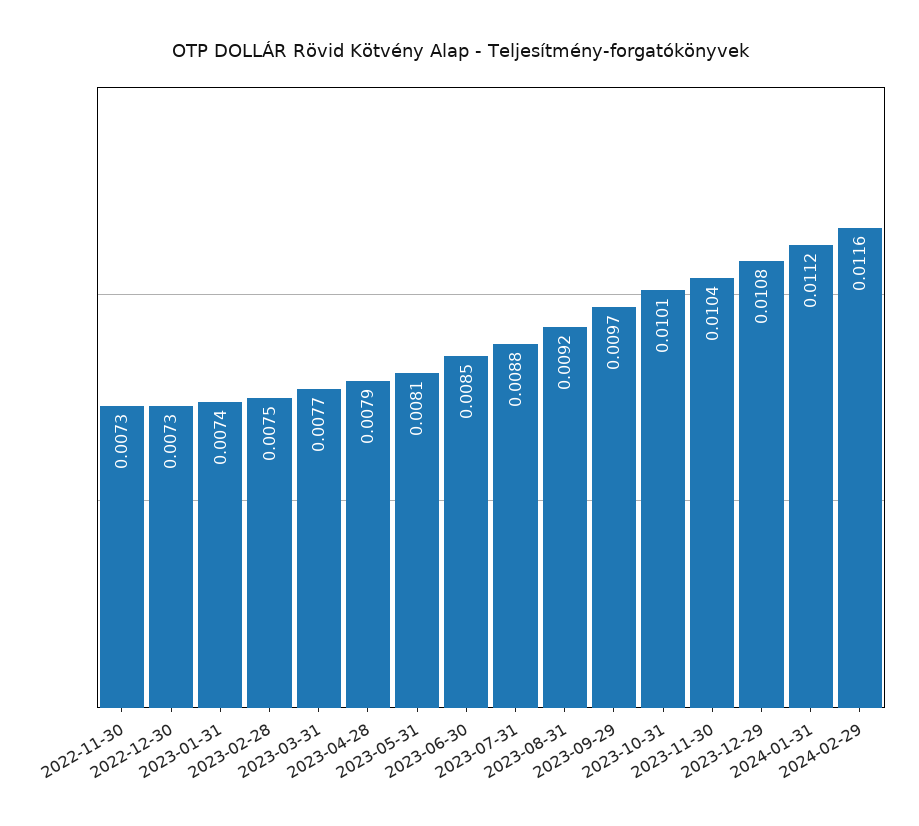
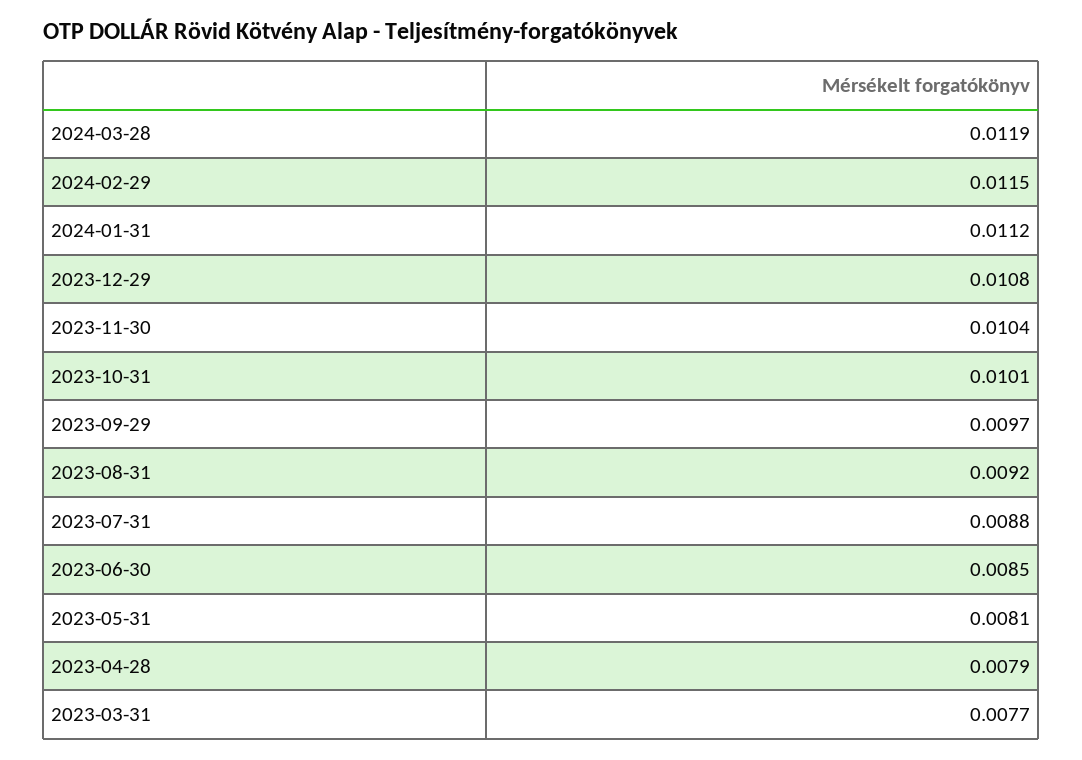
2022-11-30: 0.0073 -> none
2022-12-30: 0.0073 -> none
2023-01-31: 0.0074 -> none
2023-02-28: 0.0075 -> none
2024-02-29: 0.0116 -> 0.0115
2024-03-28: none -> 0.0119

